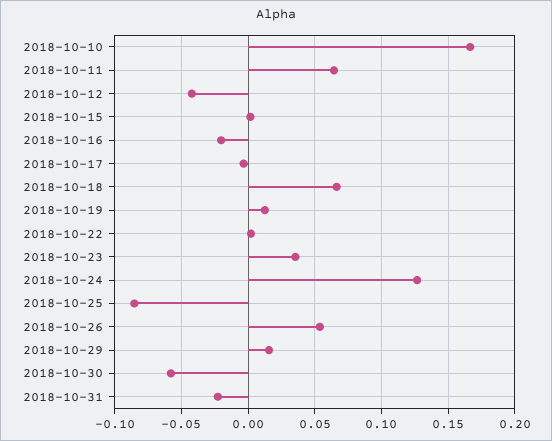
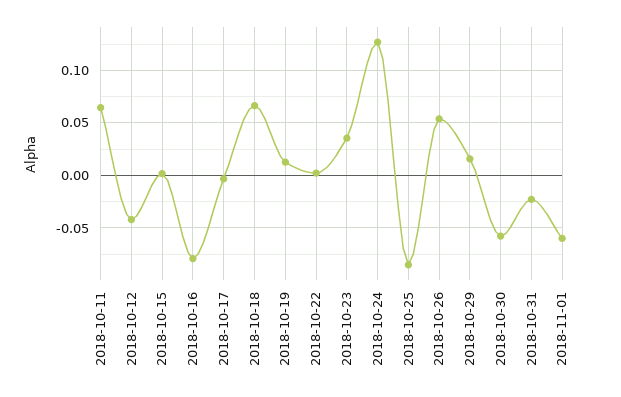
2018-10-10: 0.165 -> none
2018-10-16: -0.02 -> -0.08
2018-11-01: none -> -0.06

